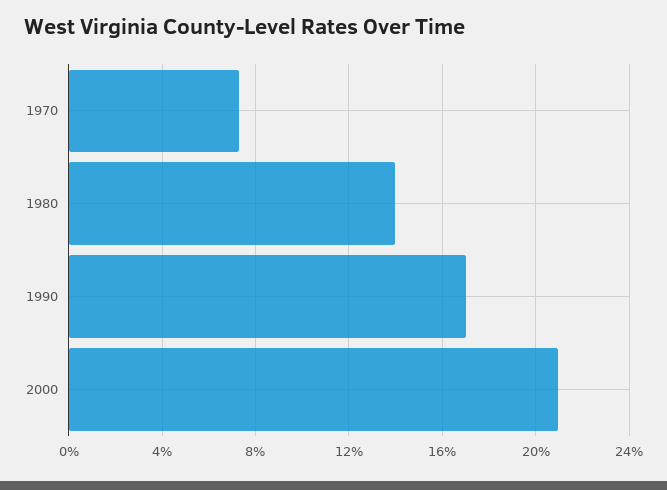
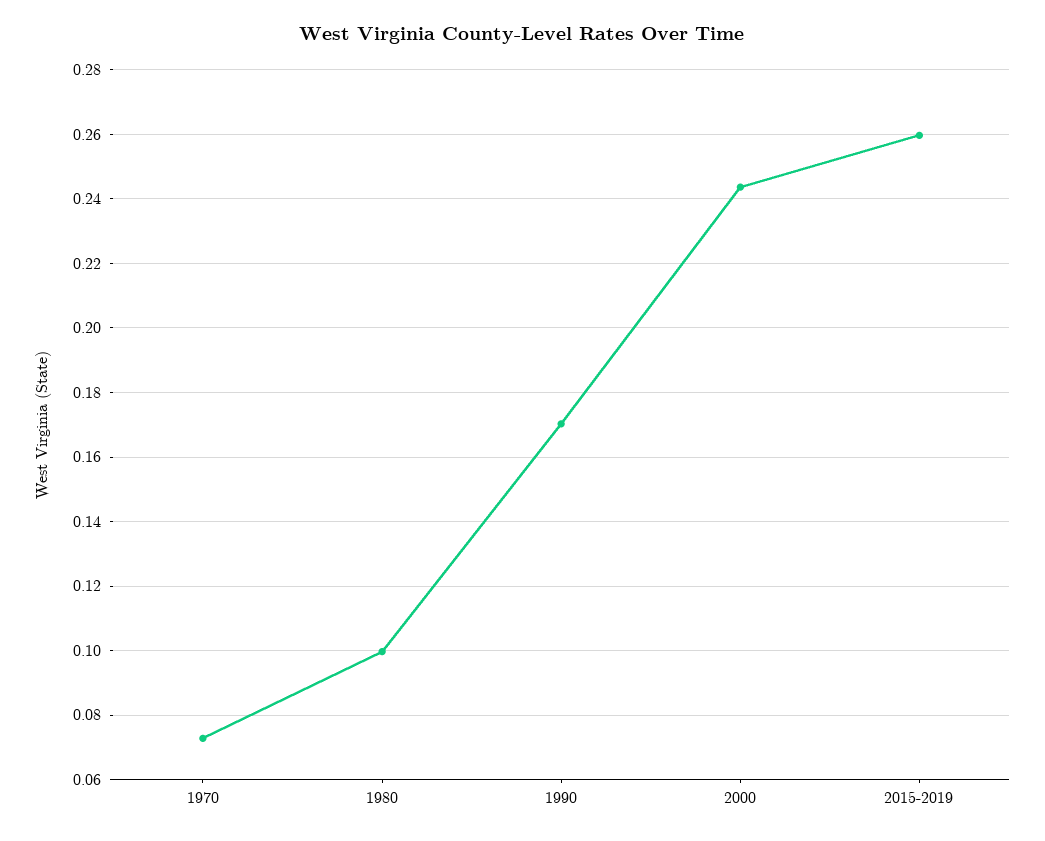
1980: 0.14 -> 0.1
2000: 0.21 -> 0.244
2015-2019: none -> 0.26

